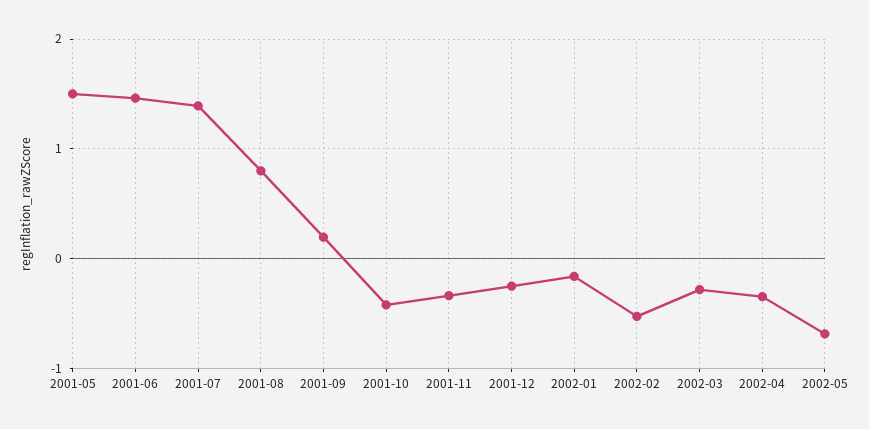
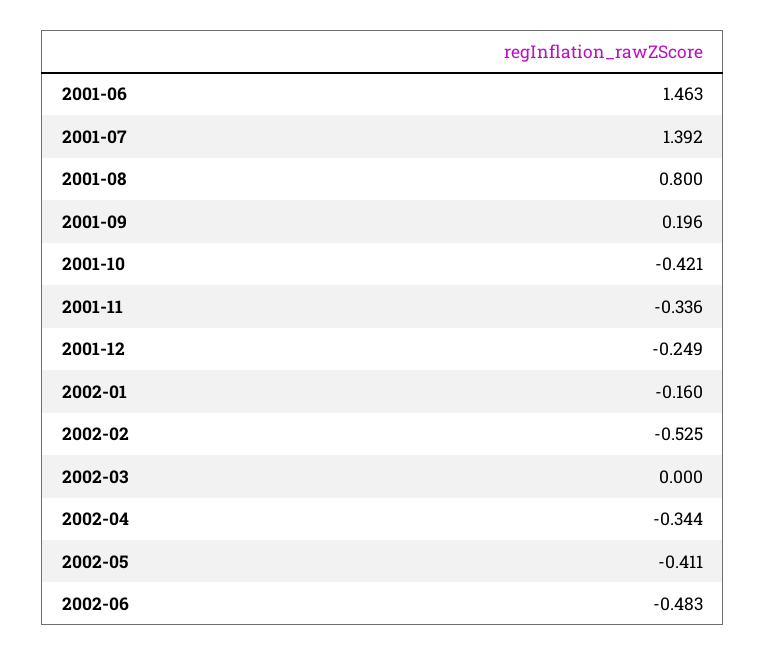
2001-05: 1.5 -> none
2002-03: -0.3 -> 0
2002-05: -0.7 -> -0.411
2002-06: none -> -0.483

